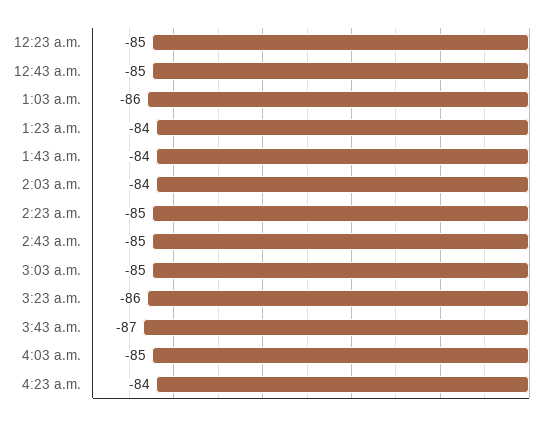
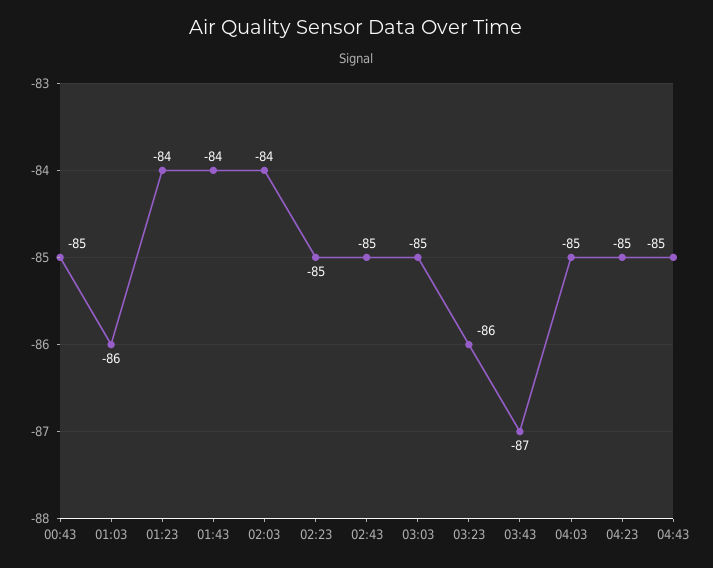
12:23 a.m.: -85 -> none
4:23 a.m.: -84 -> -85
04:43: none -> -85

